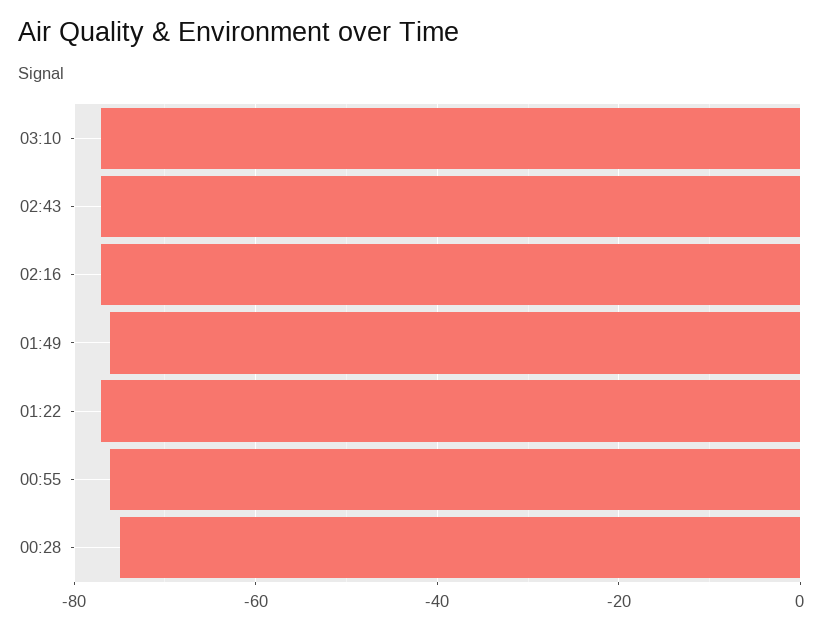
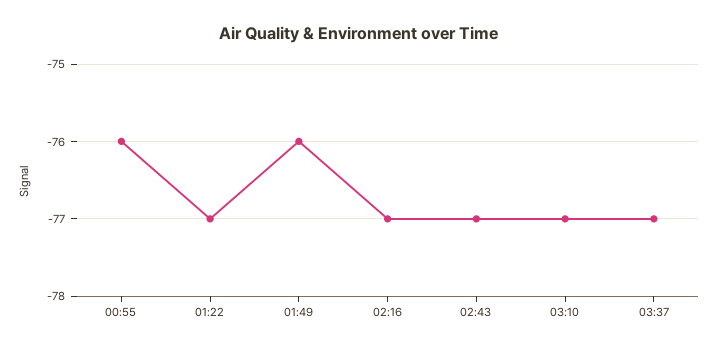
00:28: -75 -> none
03:37: none -> -77

